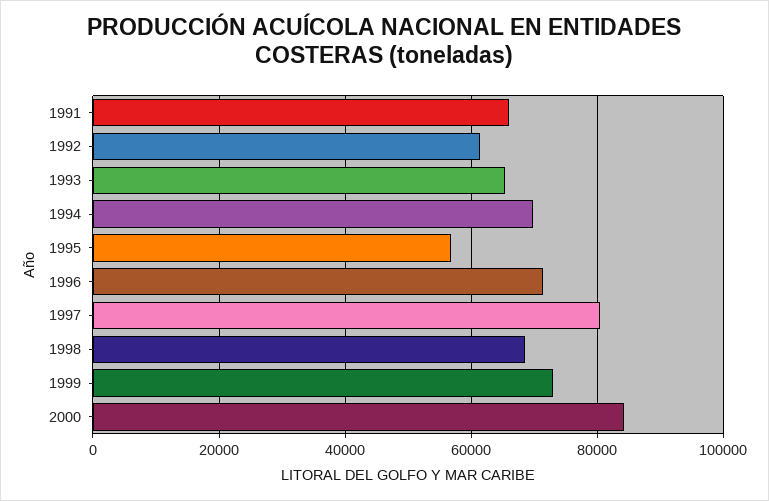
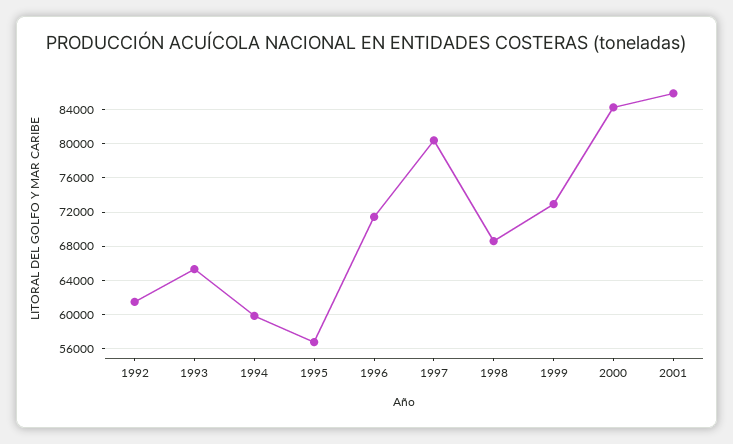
1991: 66000 -> none
1994: 70000 -> 60000
2001: none -> 86000

